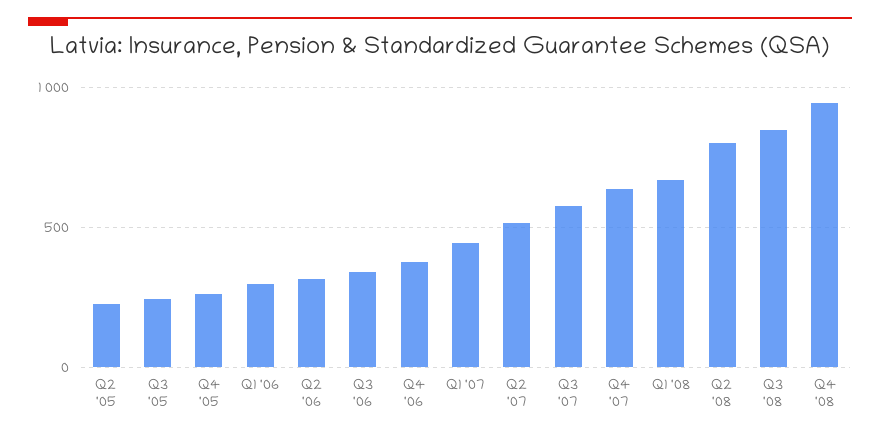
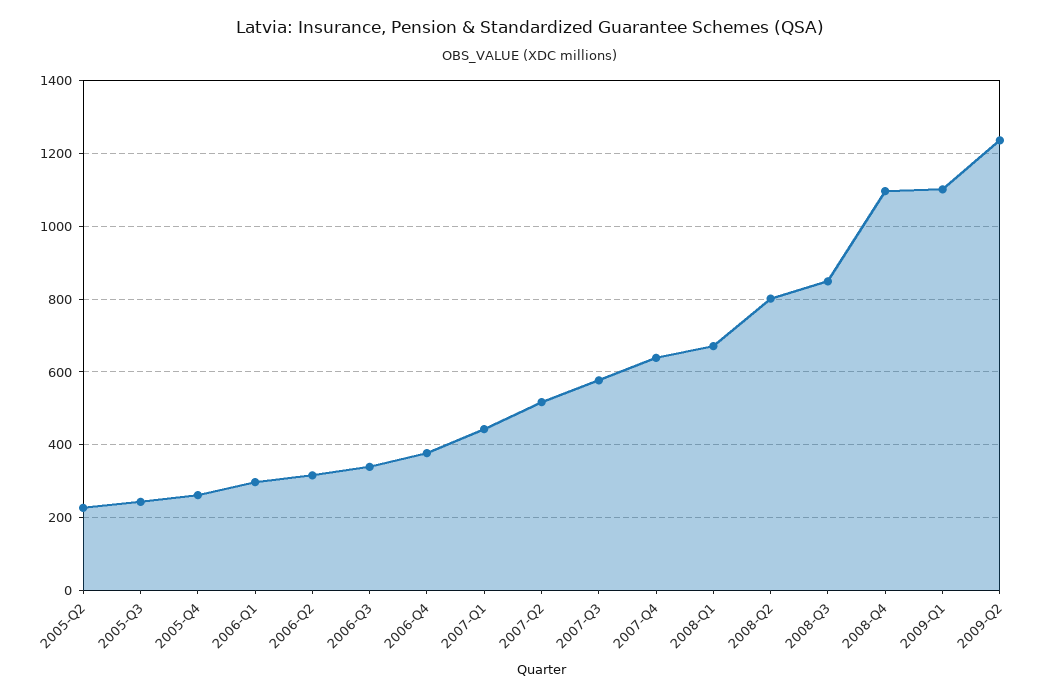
Q4 '08: 950 -> 1100
2009-Q1: none -> 1100
2009-Q2: none -> 1240

